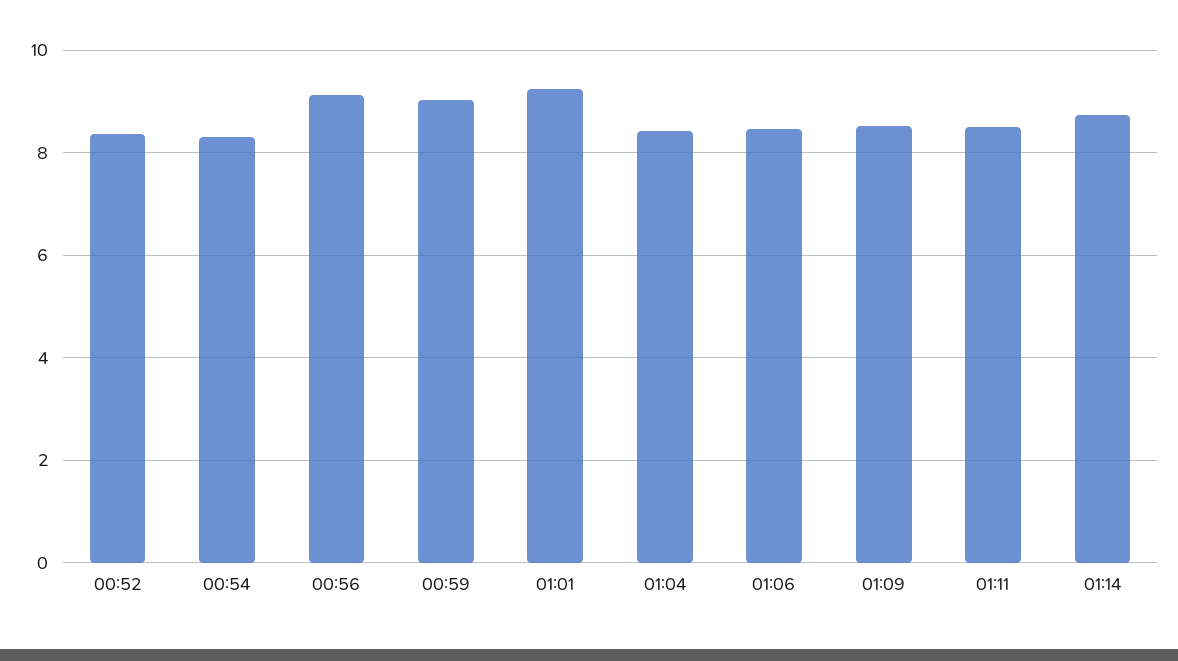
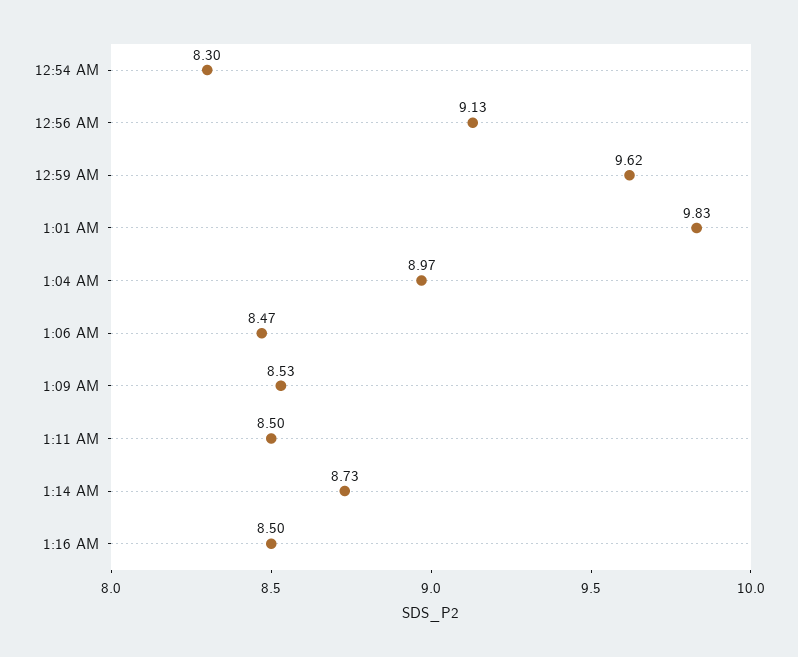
00:52: 8.4 -> none
00:59: 9 -> 9.62
01:01: 9.2 -> 9.83
01:04: 8.4 -> 8.97
1:16 AM: none -> 8.5

